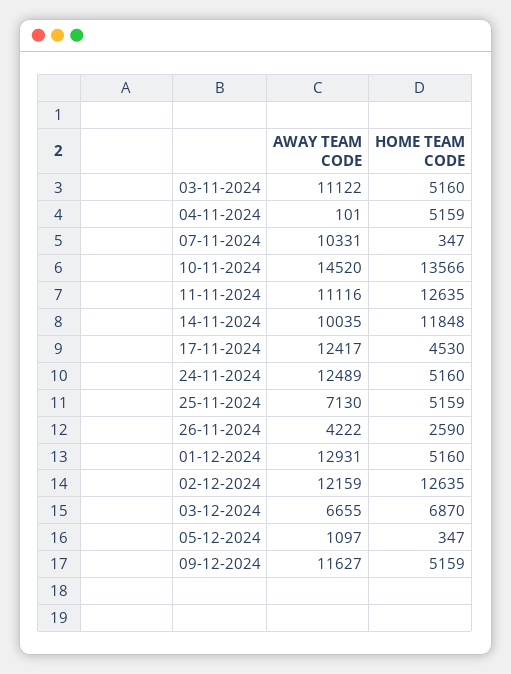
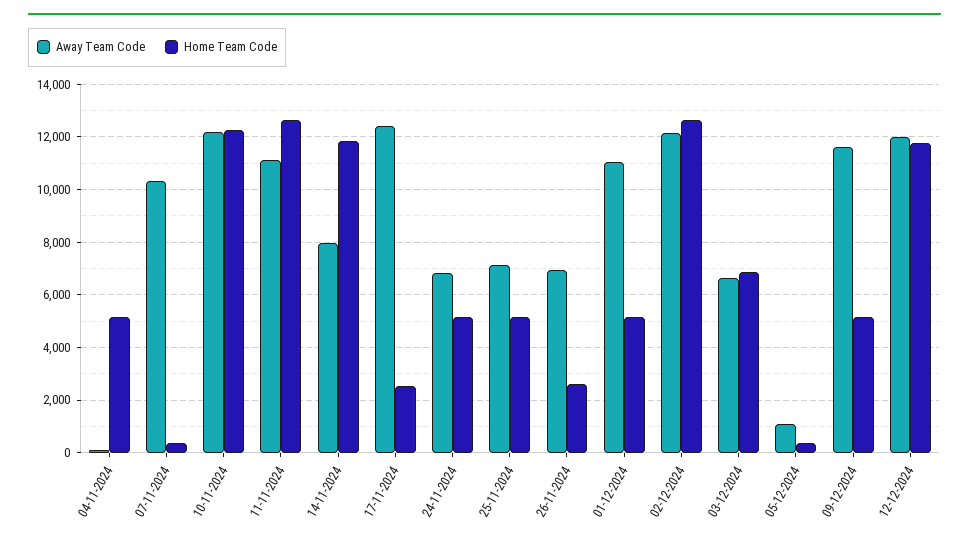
AWAY TEAM CODE, 03-11-2024: 11122 -> none
HOME TEAM CODE, 03-11-2024: 5160 -> none
AWAY TEAM CODE, 10-11-2024: 14520 -> 12250
HOME TEAM CODE, 10-11-2024: 13566 -> 12250
AWAY TEAM CODE, 14-11-2024: 10035 -> 8000
HOME TEAM CODE, 17-11-2024: 4530 -> 2500
AWAY TEAM CODE, 24-11-2024: 12489 -> 6750
AWAY TEAM CODE, 26-11-2024: 4222 -> 7000
AWAY TEAM CODE, 01-12-2024: 12931 -> 11000
AWAY TEAM CODE, 12-12-2024: none -> 12000
HOME TEAM CODE, 12-12-2024: none -> 11750

